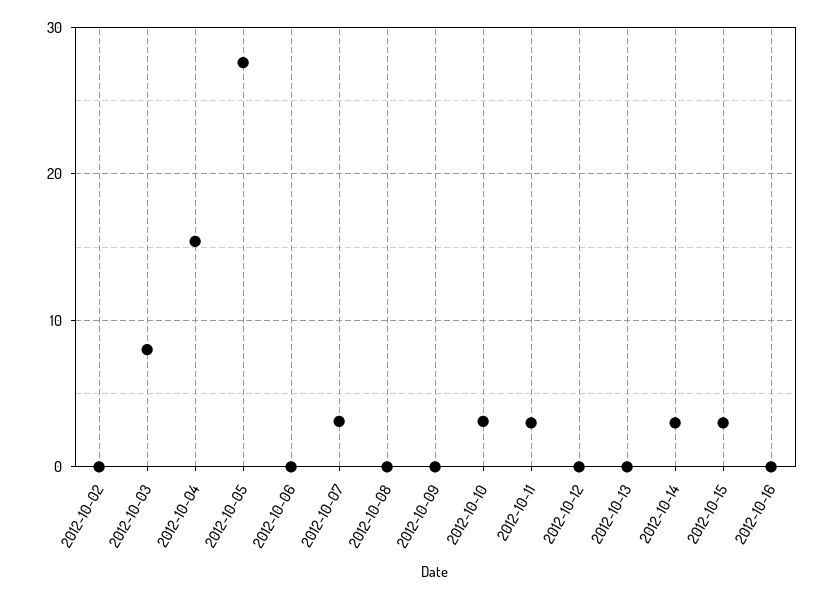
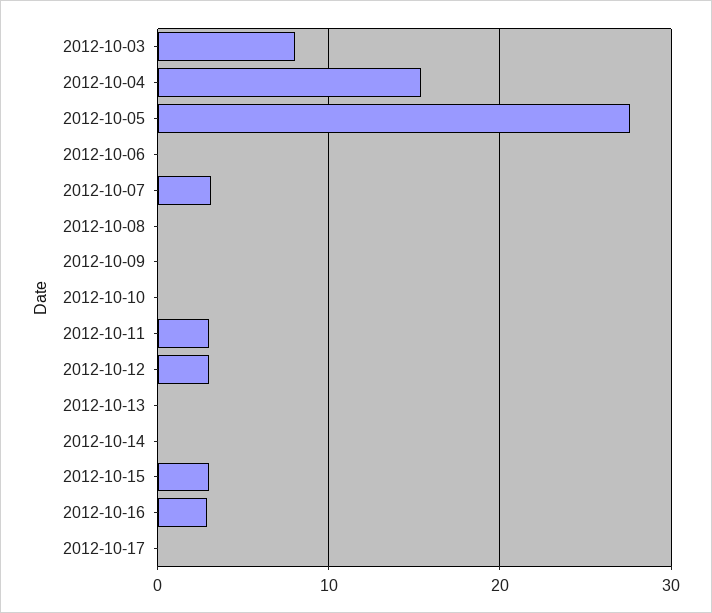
2012-10-02: 0 -> none
2012-10-10: 3 -> 0
2012-10-12: 0 -> 3
2012-10-14: 3 -> 0
2012-10-16: 0 -> 3
2012-10-17: none -> 0

